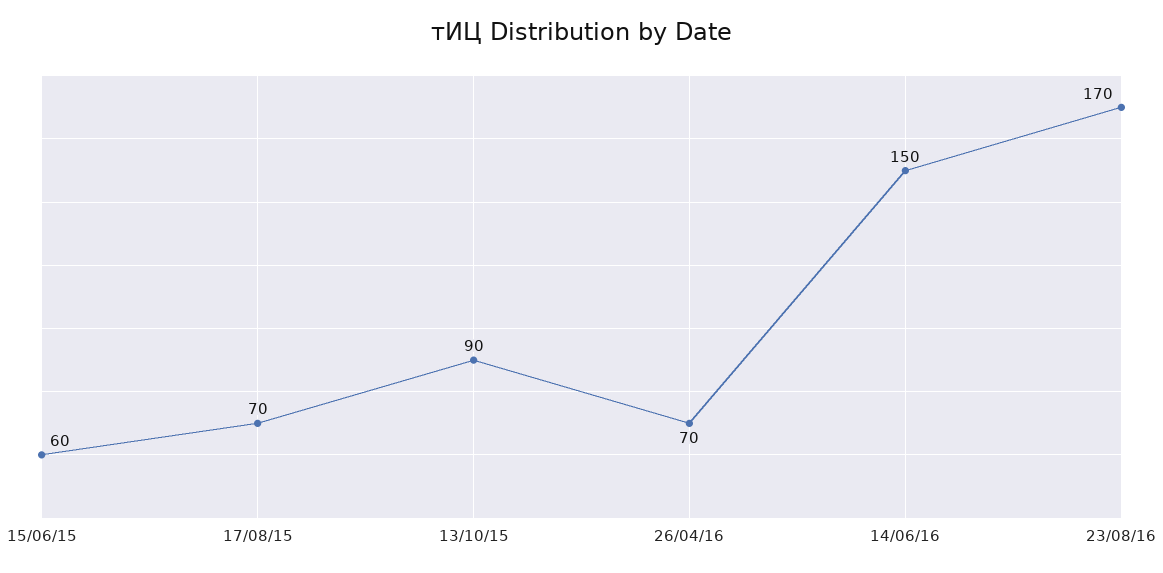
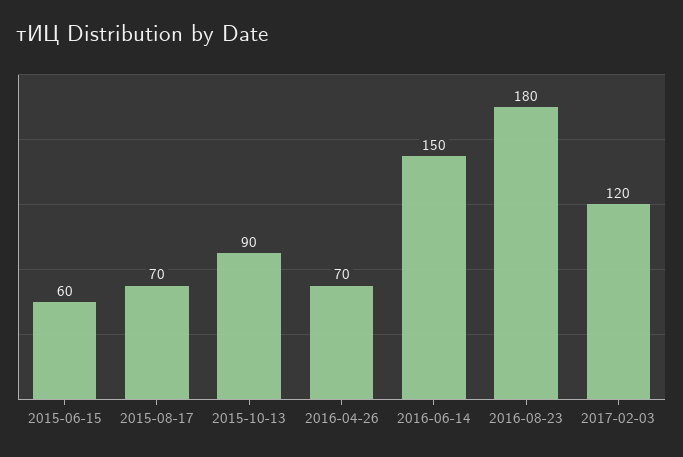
23/08/16: 170 -> 180
2017-02-03: none -> 120

